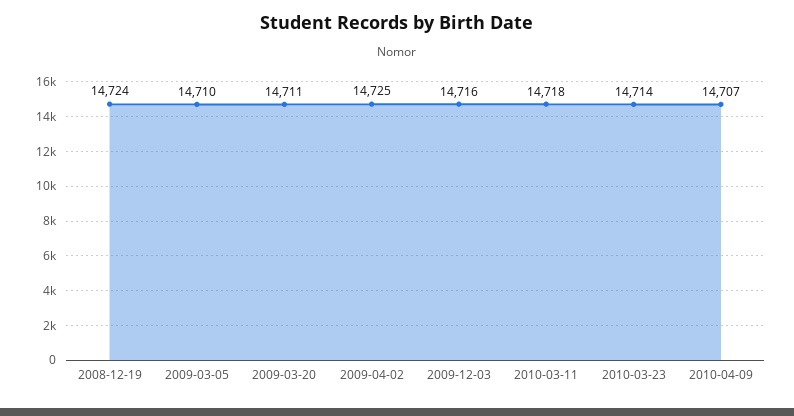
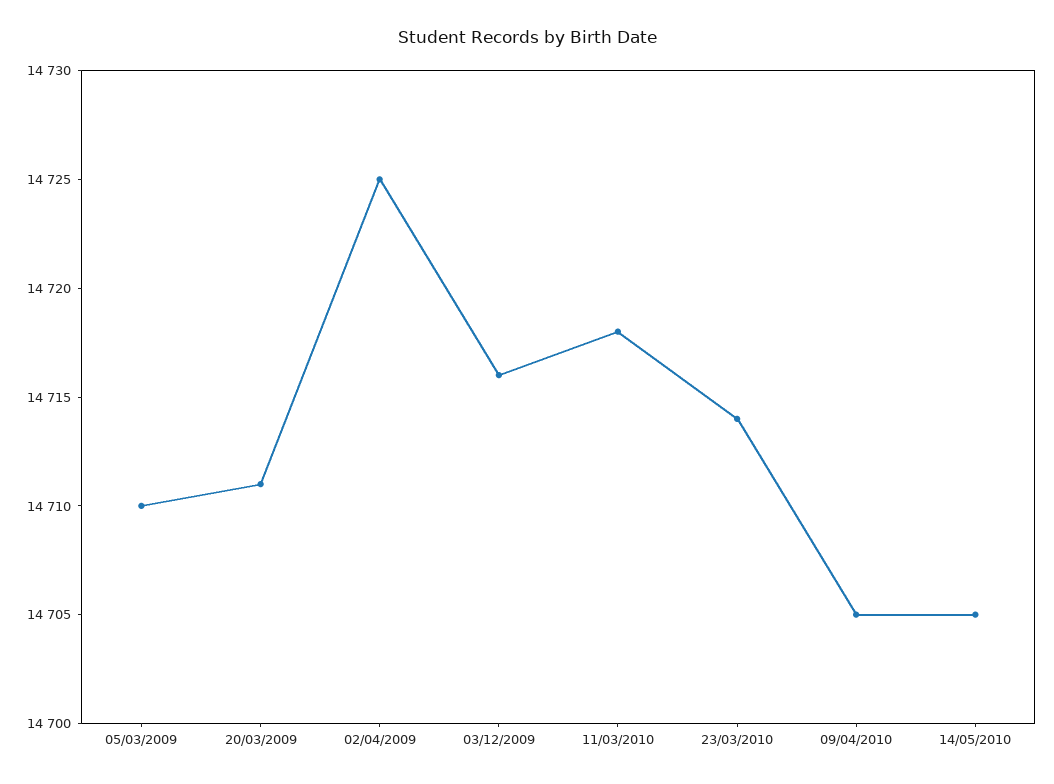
2008-12-19: 14724 -> none
2010-04-09: 14707 -> 14705
14/05/2010: none -> 14705

